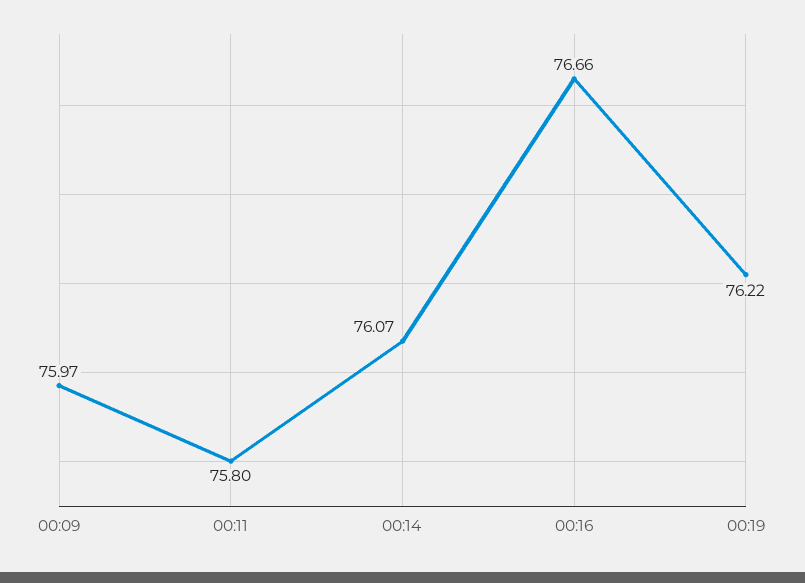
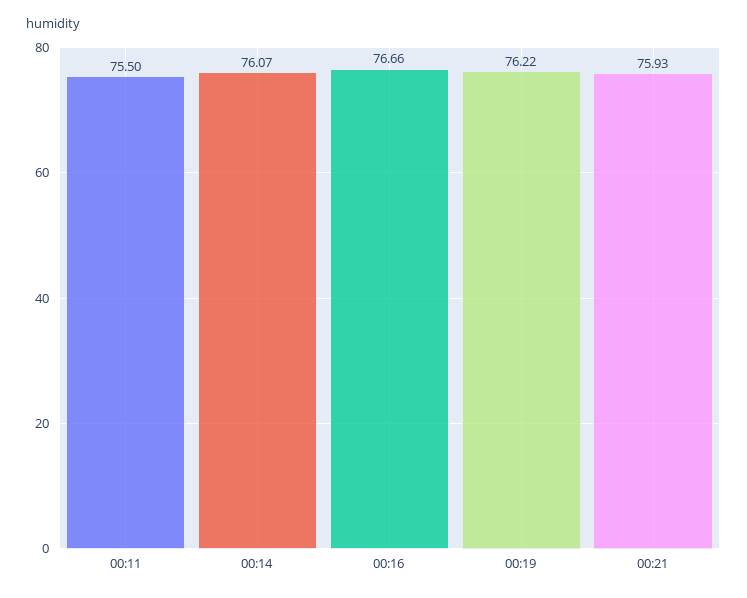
00:09: 75.97 -> none
00:11: 75.8 -> 75.5
00:21: none -> 75.93

